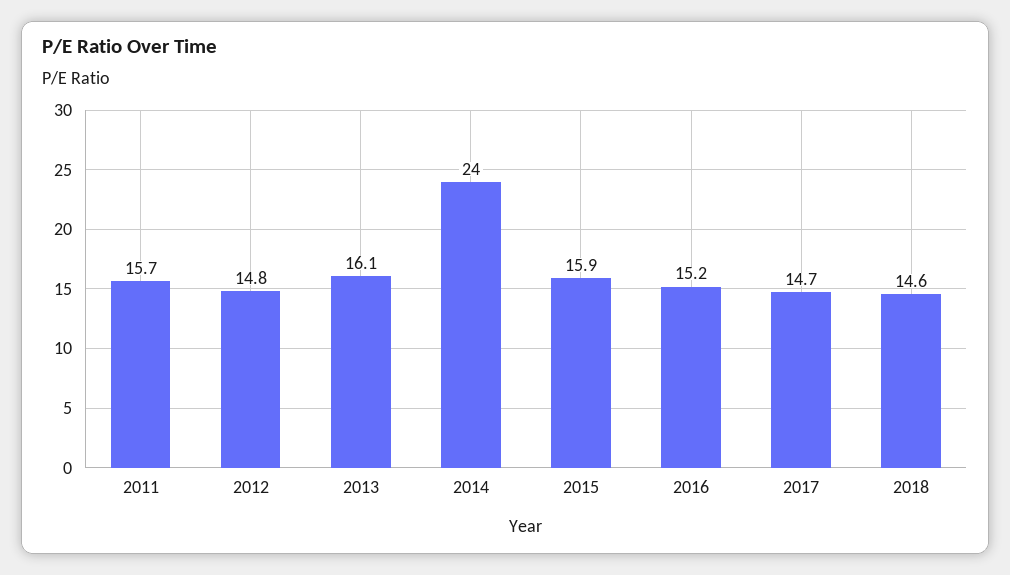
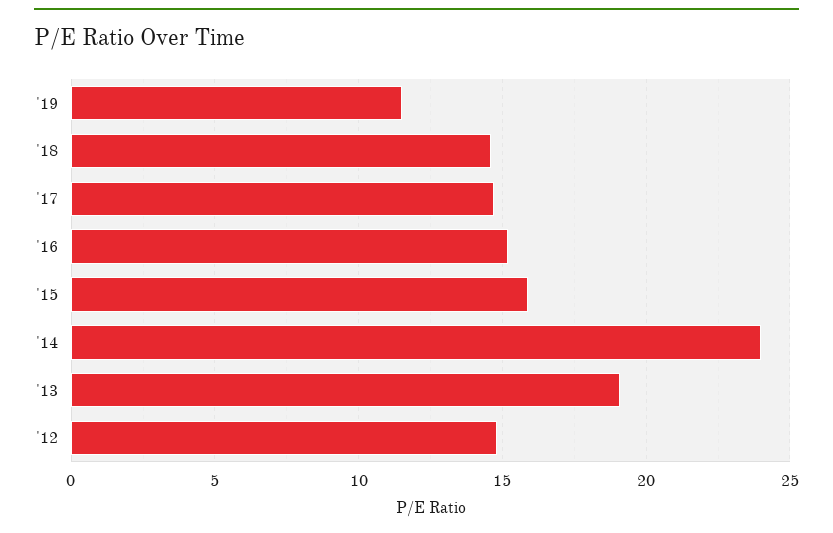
2011: 15.7 -> none
2013: 16.1 -> 19
'19: none -> 11.5

